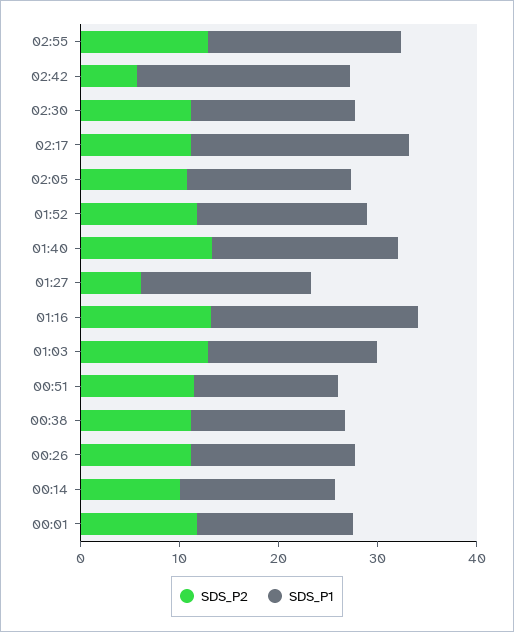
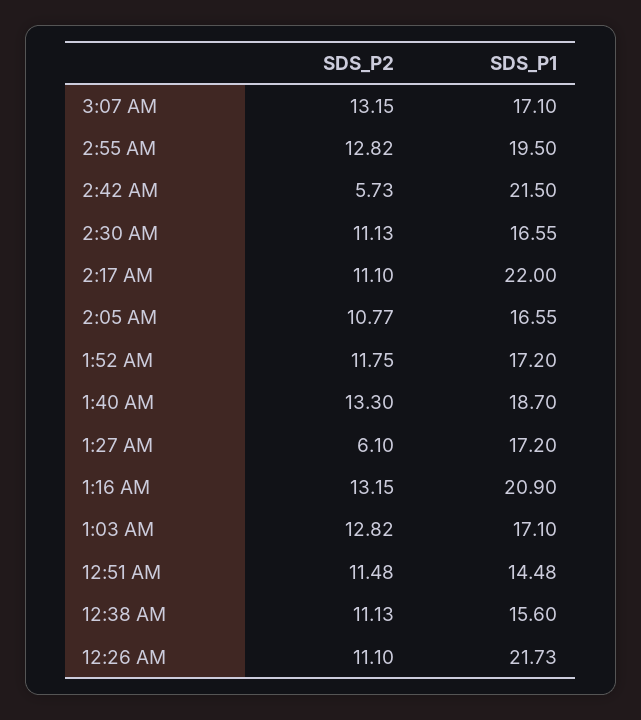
SDS_P1, 00:26: 16 -> 21.73
SDS_P2, 00:14: 10 -> none
SDS_P1, 00:14: 16 -> none
SDS_P2, 00:01: 12 -> none
SDS_P1, 00:01: 16 -> none
SDS_P2, 3:07 AM: none -> 13.15
SDS_P1, 3:07 AM: none -> 17.1

